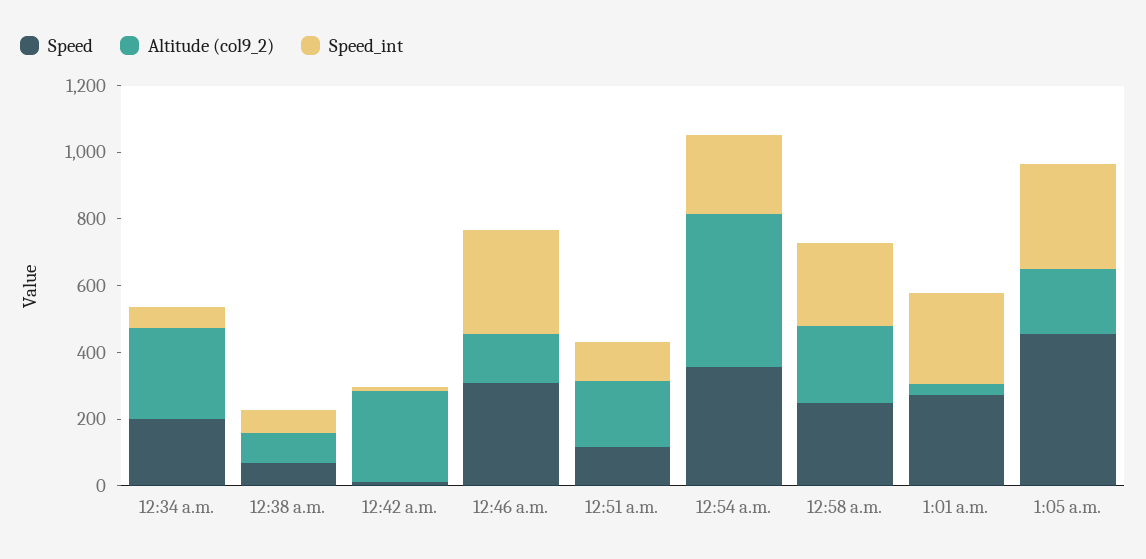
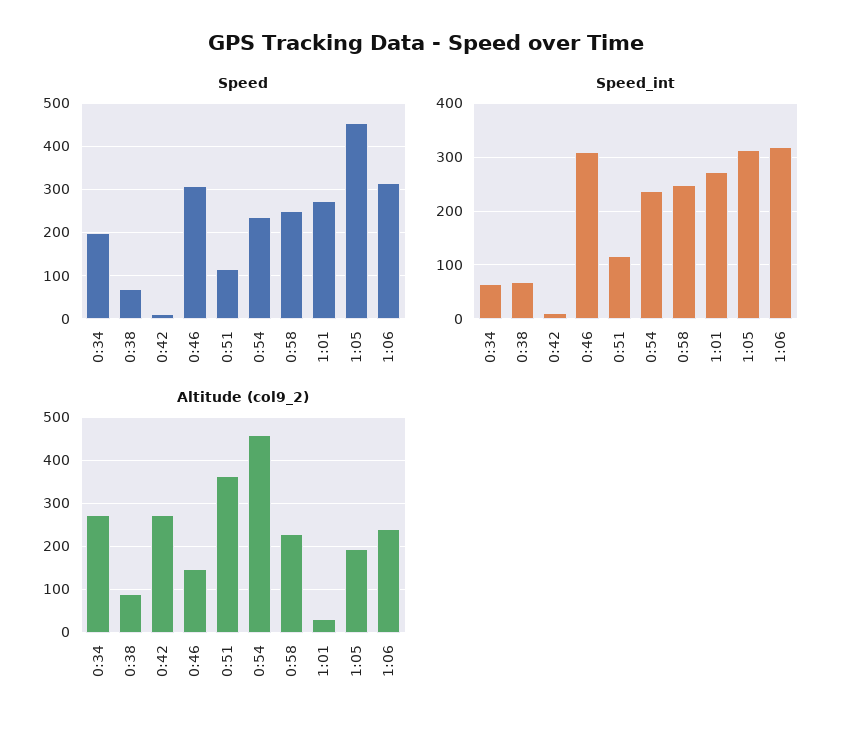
Altitude (col9_2), 12:51 a.m.: 200 -> 360
Speed, 12:54 a.m.: 350 -> 240
Speed, 1:06: none -> 320
Speed_int, 1:06: none -> 320
Altitude (col9_2), 1:06: none -> 240

